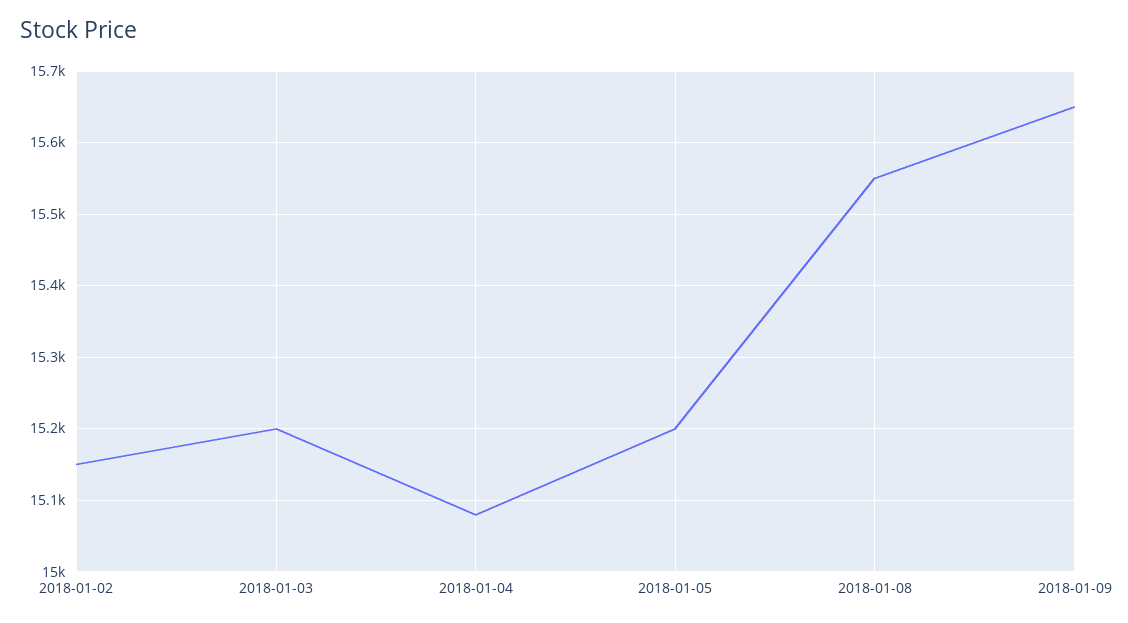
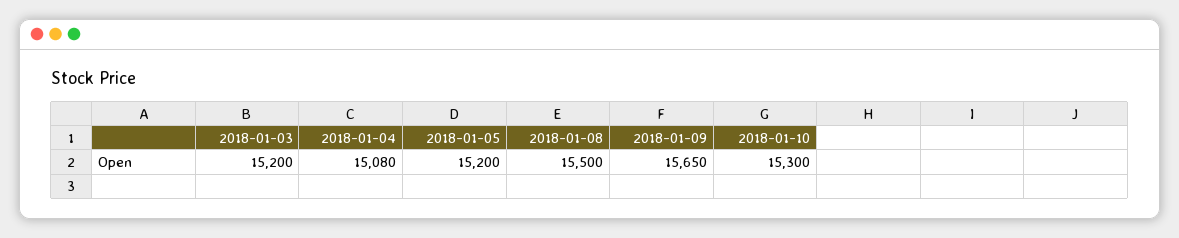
2018-01-02: 15150 -> none
2018-01-08: 15550 -> 15500
2018-01-10: none -> 15300

